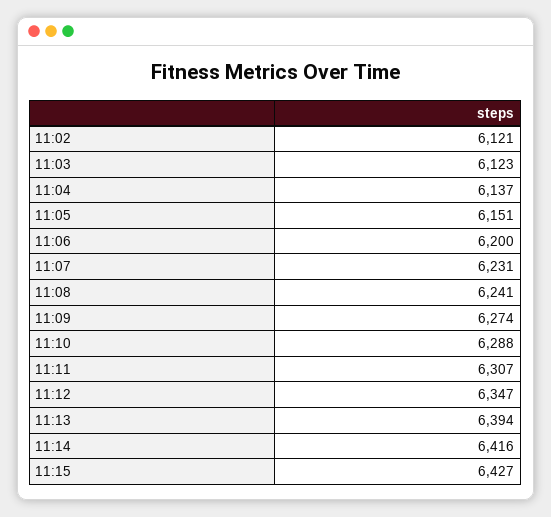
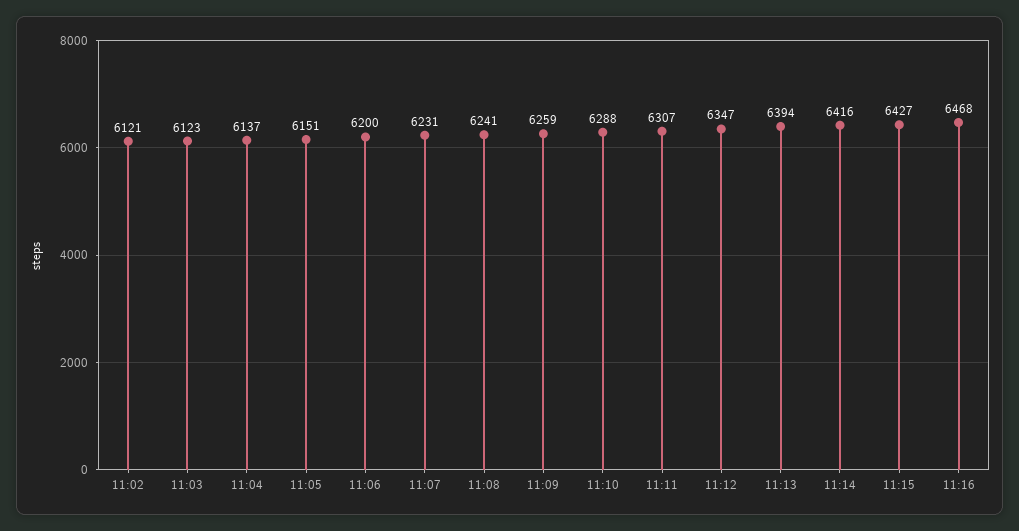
11:09: 6274 -> 6259
11:16: none -> 6468

